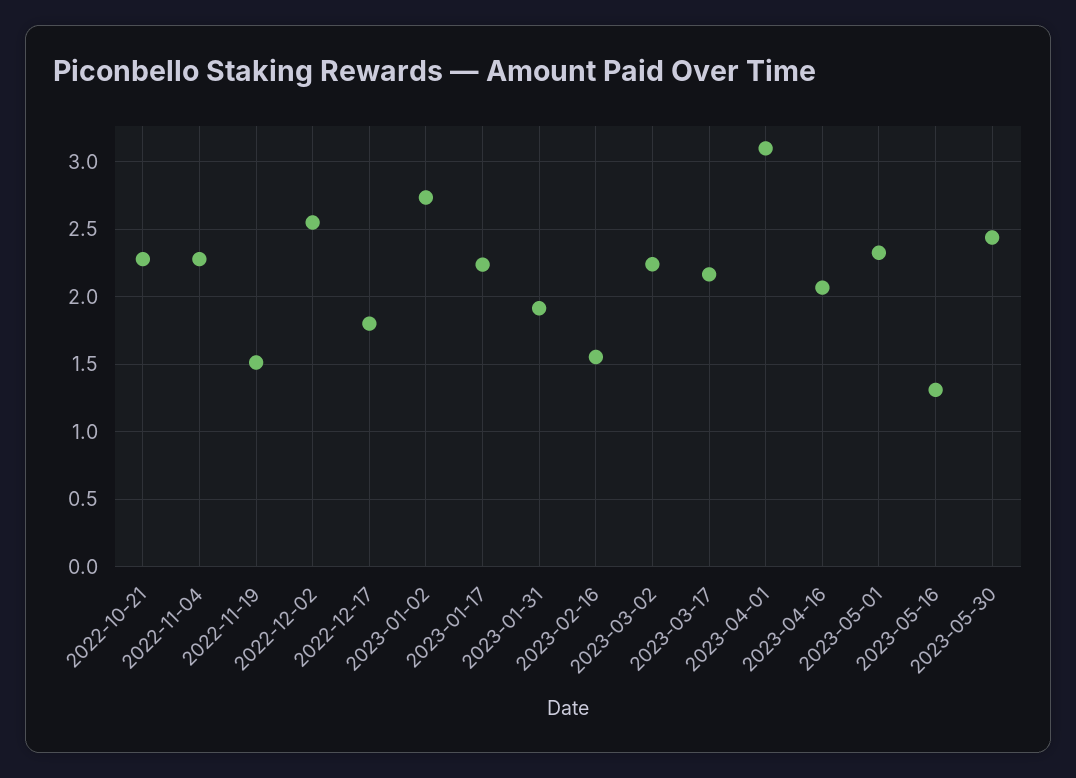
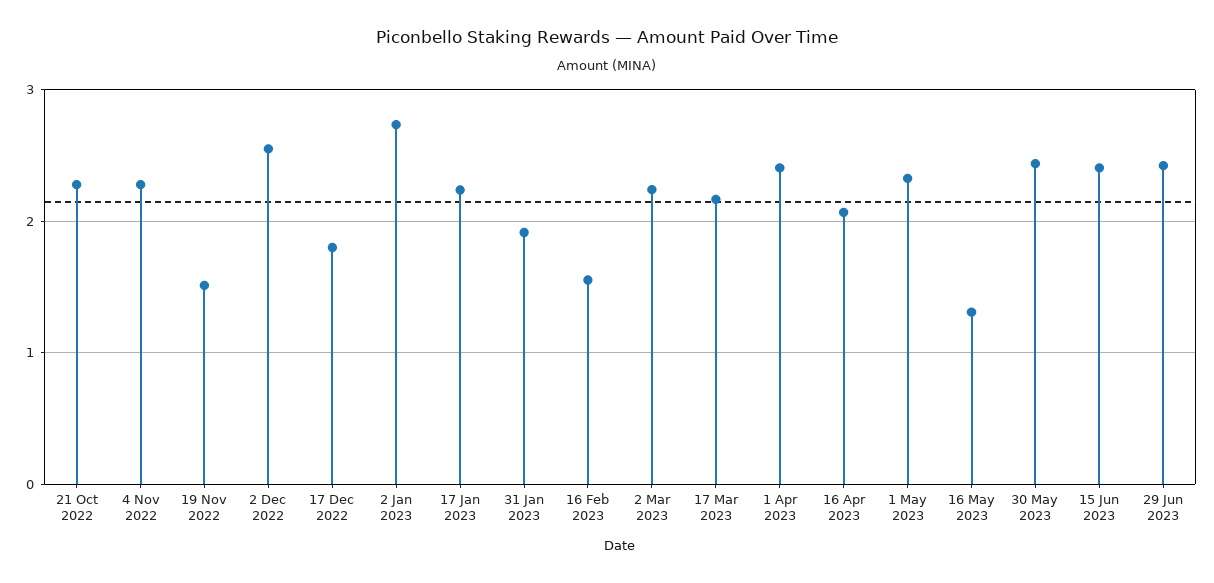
2023-04-01: 3.1 -> 2.4
15 Jun 2023: none -> 2.4
29 Jun 2023: none -> 2.4

